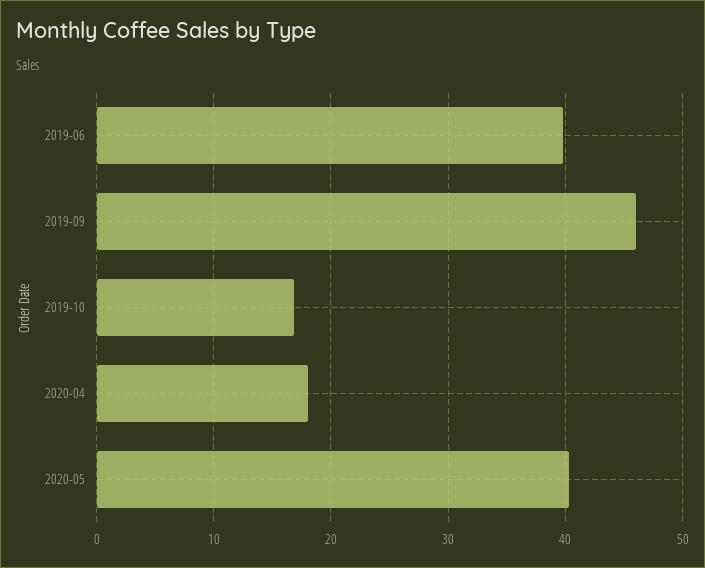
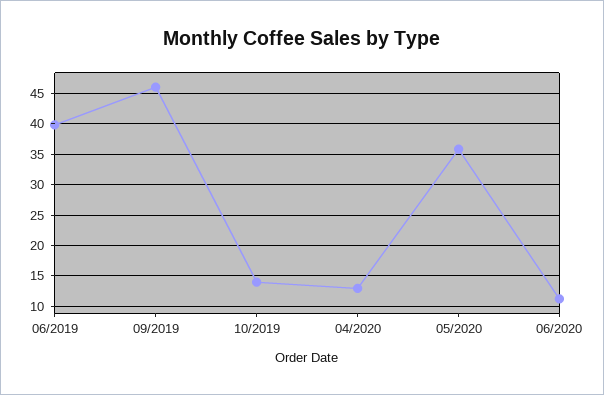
2019-10: 17 -> 14
2020-04: 18 -> 13
2020-05: 40 -> 36
06/2020: none -> 11

